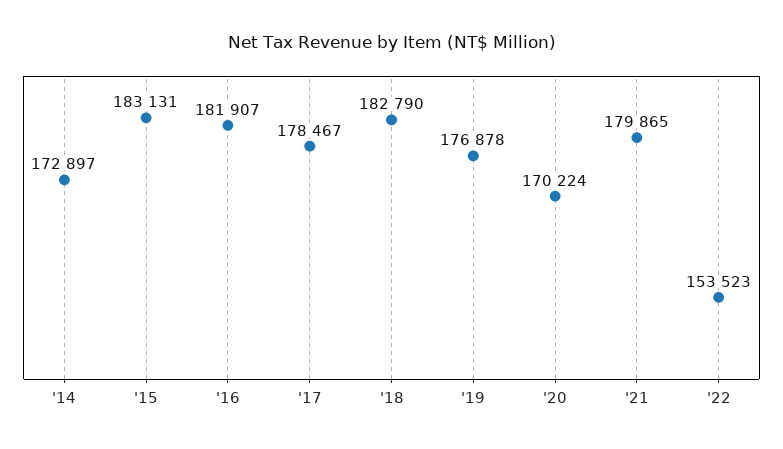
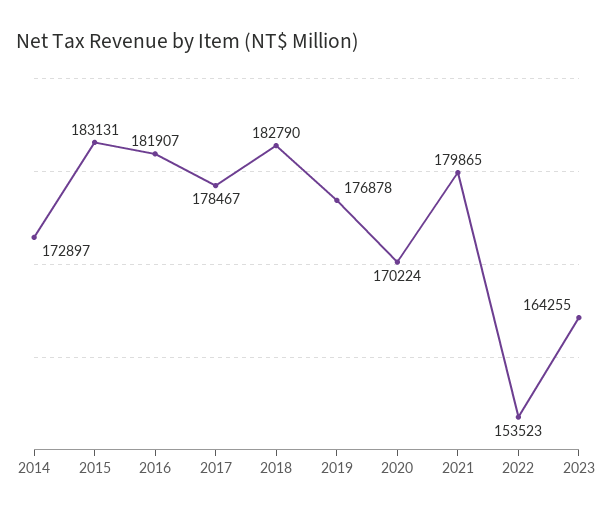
2023: none -> 164255

